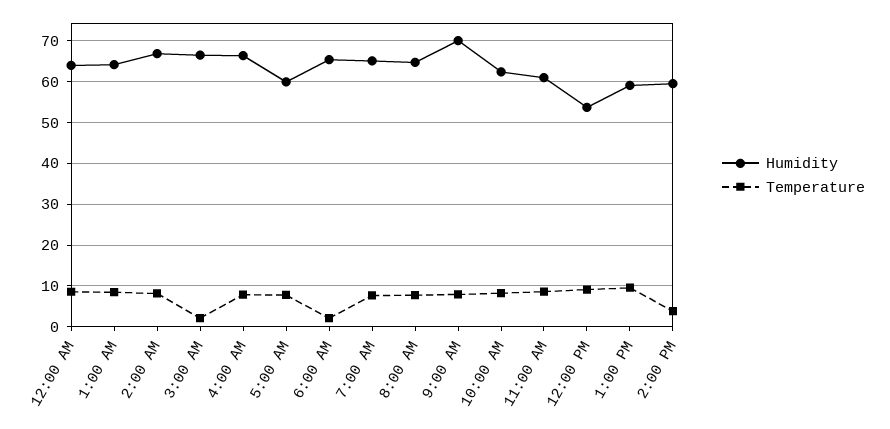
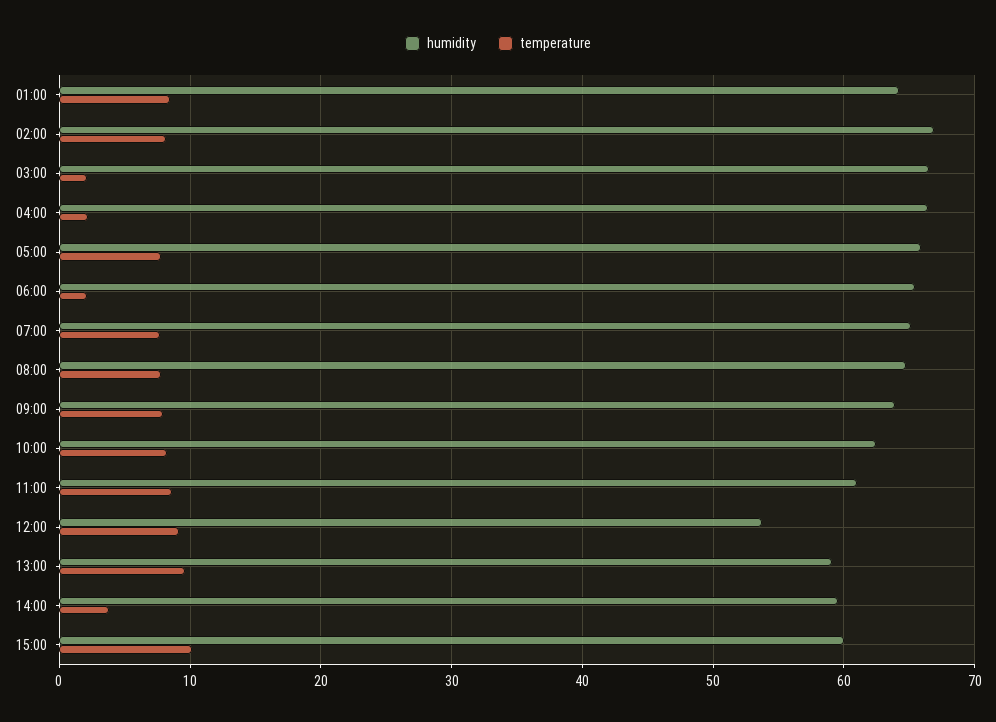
Humidity, 12:00 AM: 64 -> none
Temperature, 12:00 AM: 8 -> none
Temperature, 4:00 AM: 8 -> 2
Humidity, 5:00 AM: 60 -> 66
Humidity, 9:00 AM: 70 -> 64
Humidity, 15:00: none -> 60
Temperature, 15:00: none -> 10

